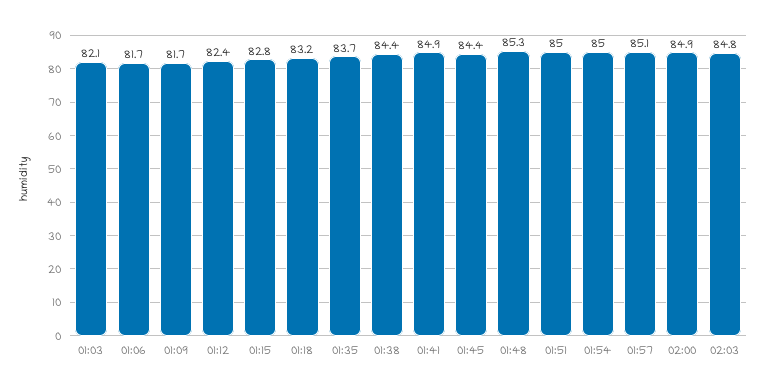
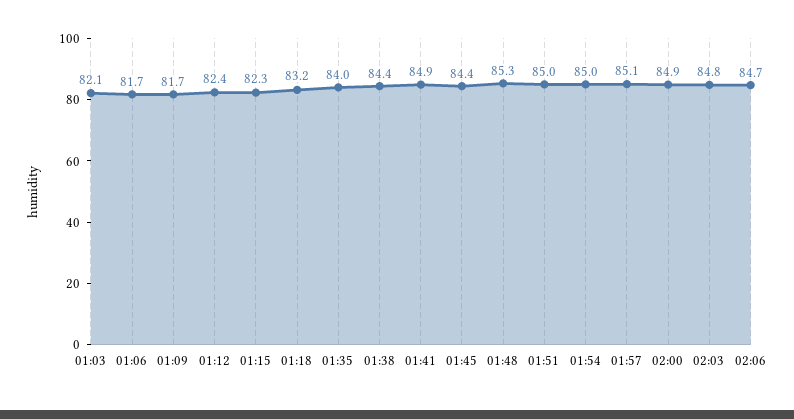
01:15: 82.8 -> 82.3
01:35: 83.7 -> 84
02:06: none -> 84.7

